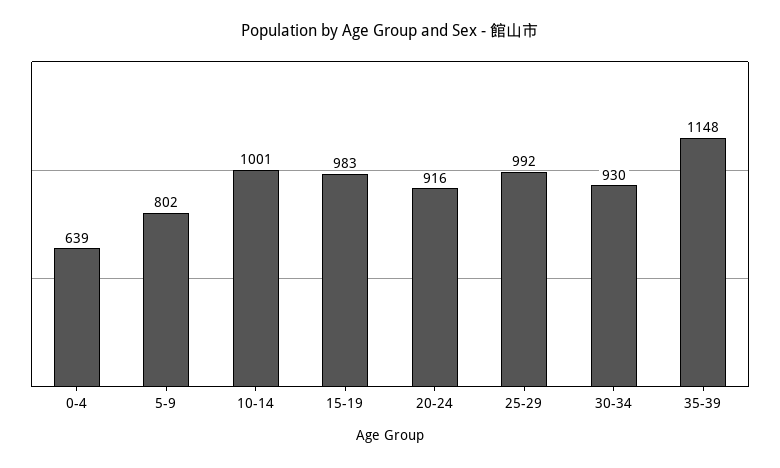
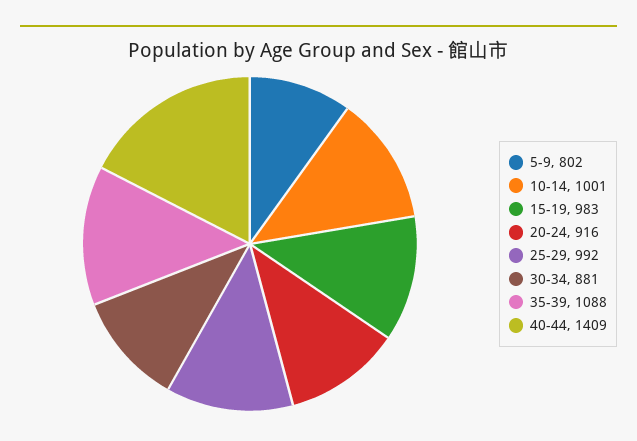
0-4: 639 -> none
30-34: 930 -> 881
35-39: 1148 -> 1088
40-44: none -> 1409

